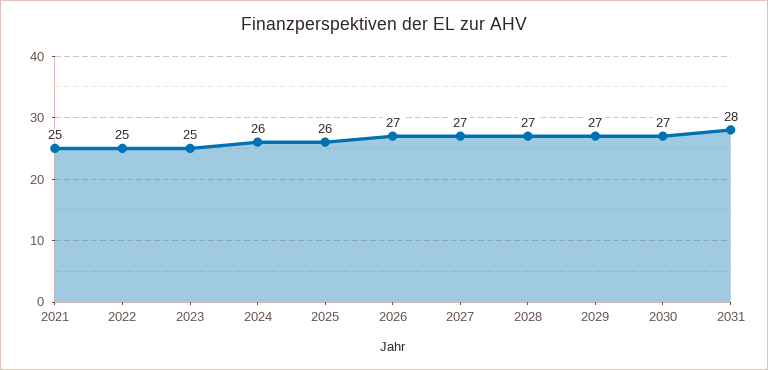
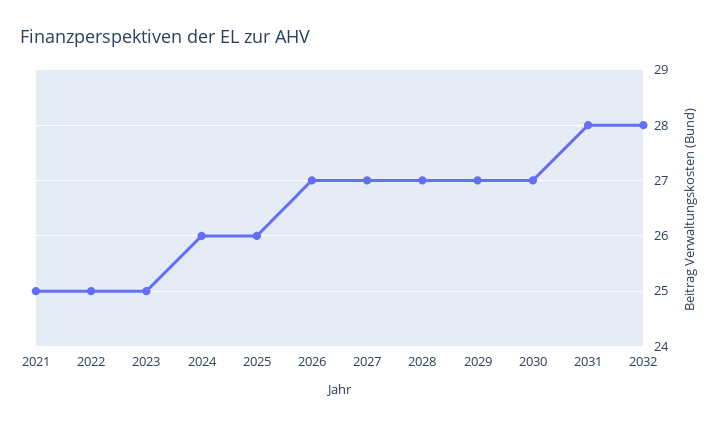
2032: none -> 28

